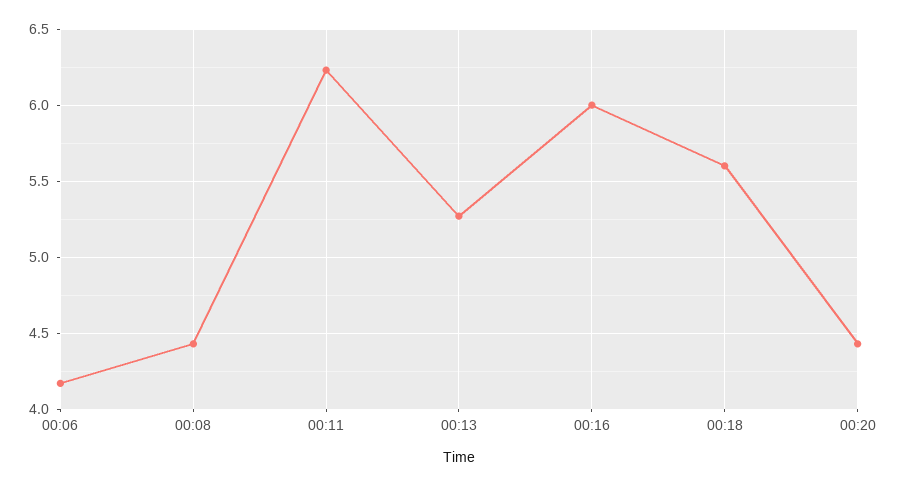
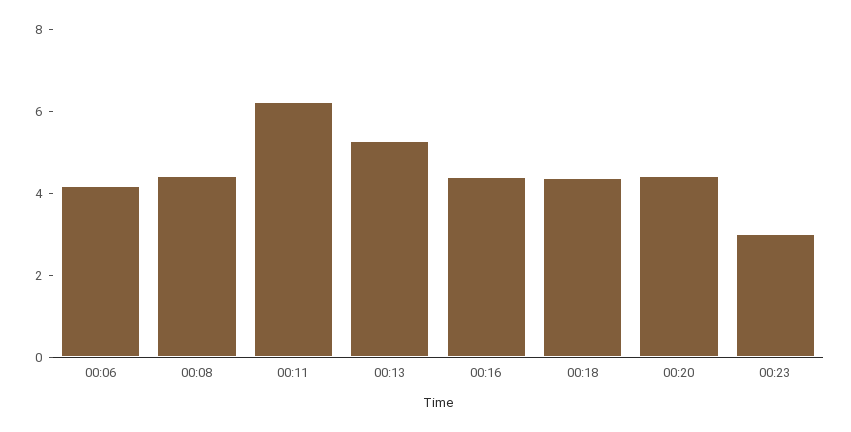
00:16: 6 -> 4.5
00:18: 5.6 -> 4.5
00:23: none -> 3

